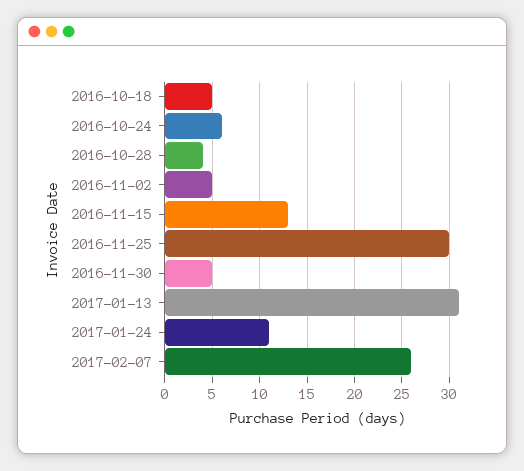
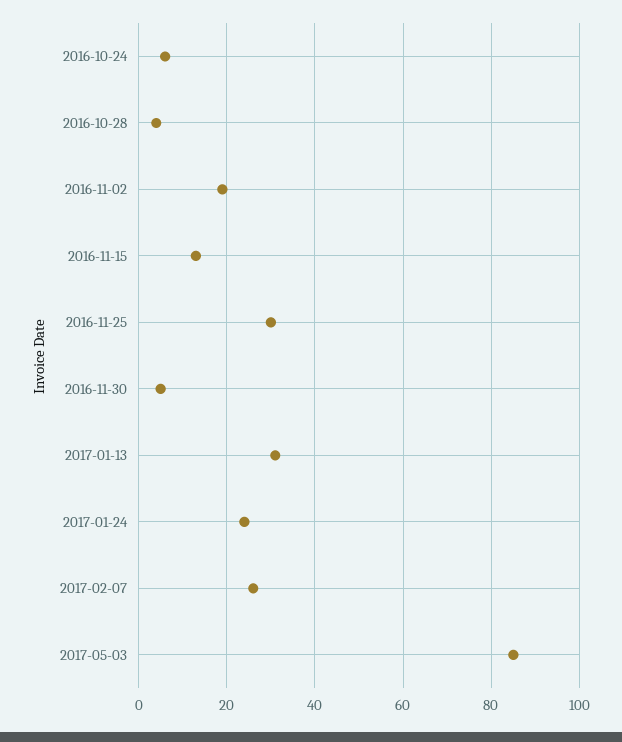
2016-10-18: 5 -> none
2016-11-02: 5 -> 20
2017-01-24: 11 -> 25
2017-05-03: none -> 85

